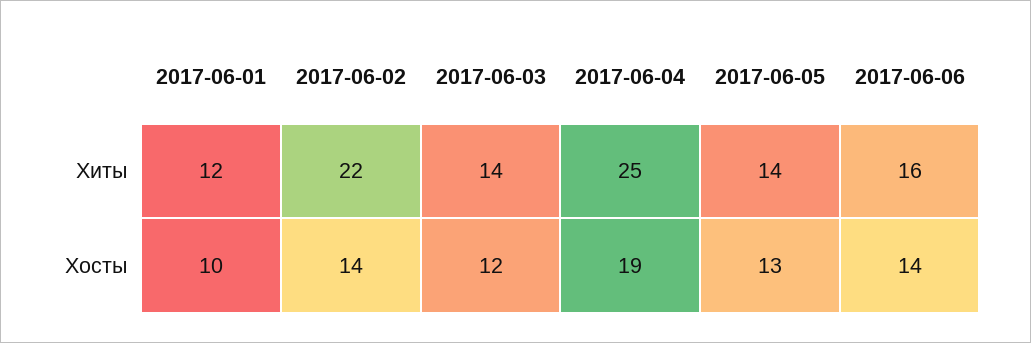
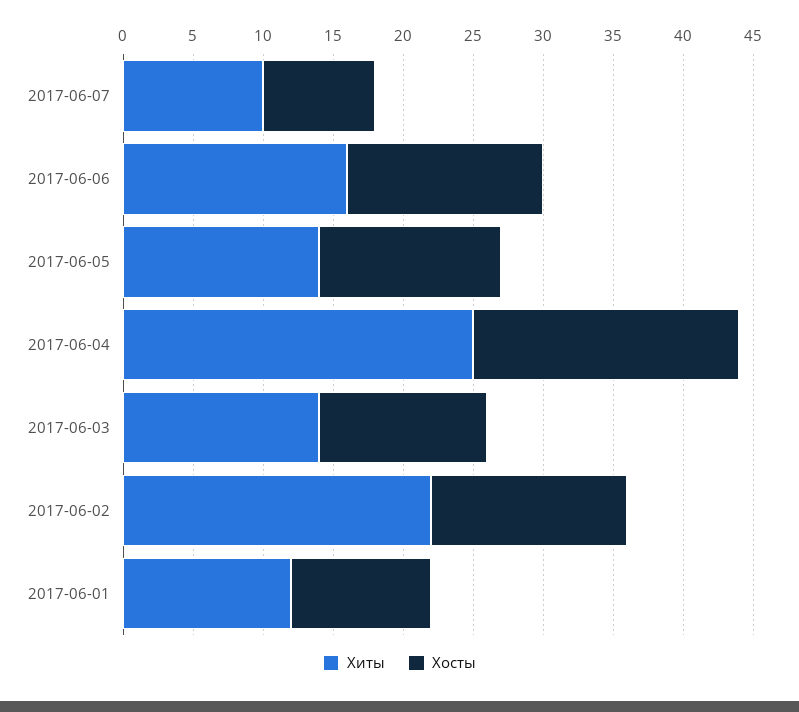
Хиты, 2017-06-07: none -> 10
Хосты, 2017-06-07: none -> 8

